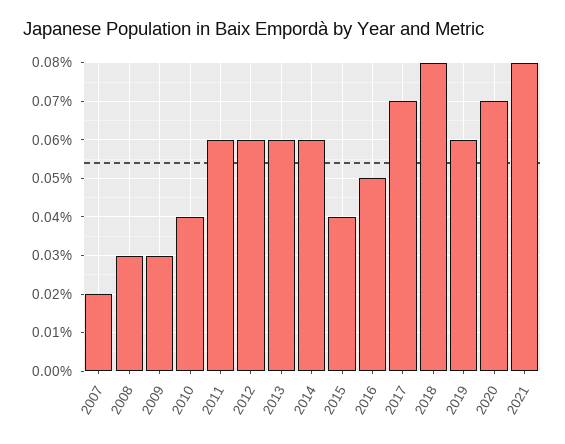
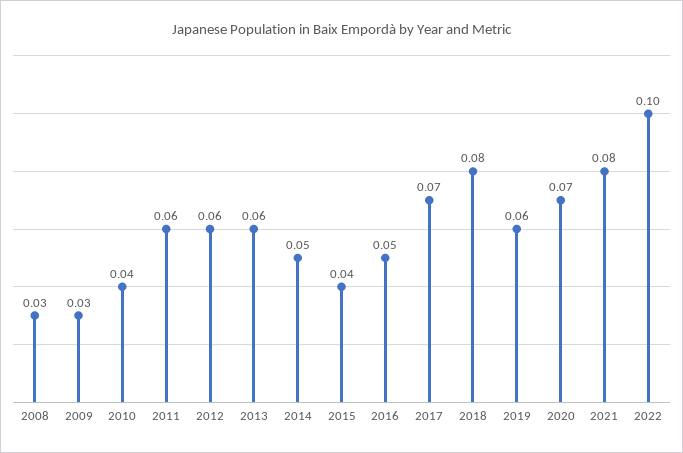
2007: 0.02 -> none
2014: 0.06 -> 0.05
2022: none -> 0.1

